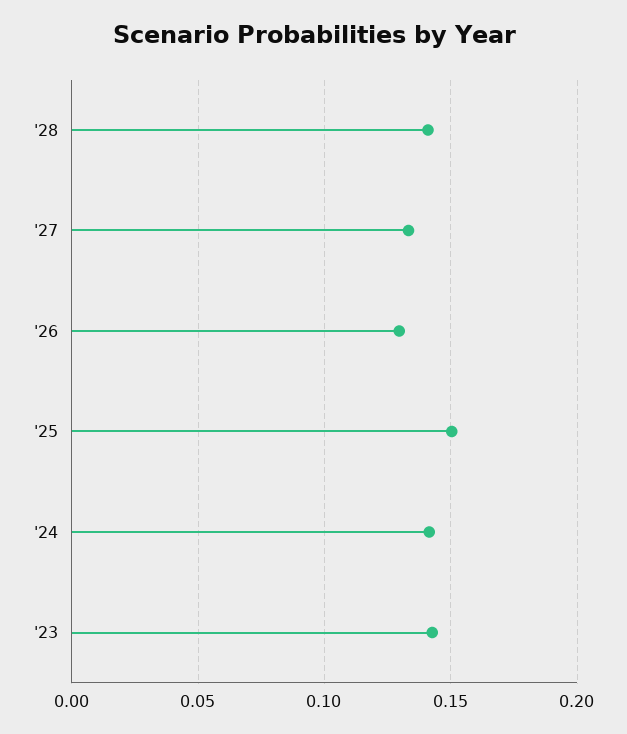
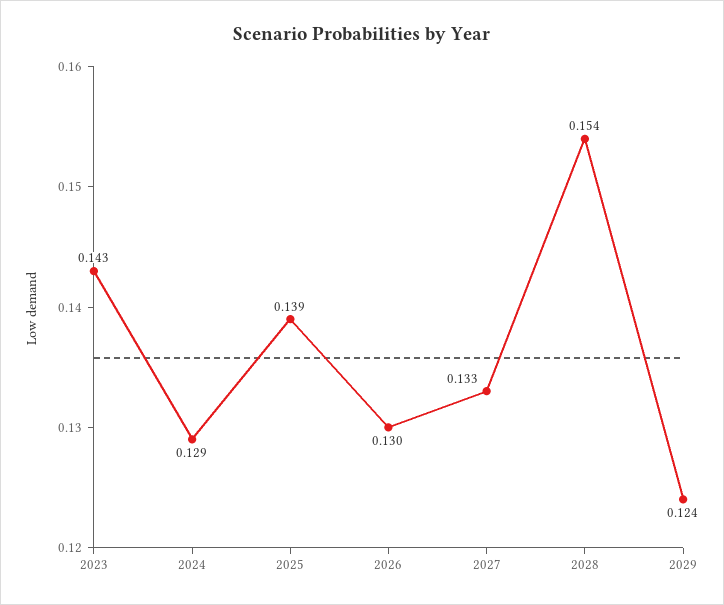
'28: 0.14 -> 0.154
'25: 0.15 -> 0.139
'24: 0.14 -> 0.129
2029: none -> 0.124

